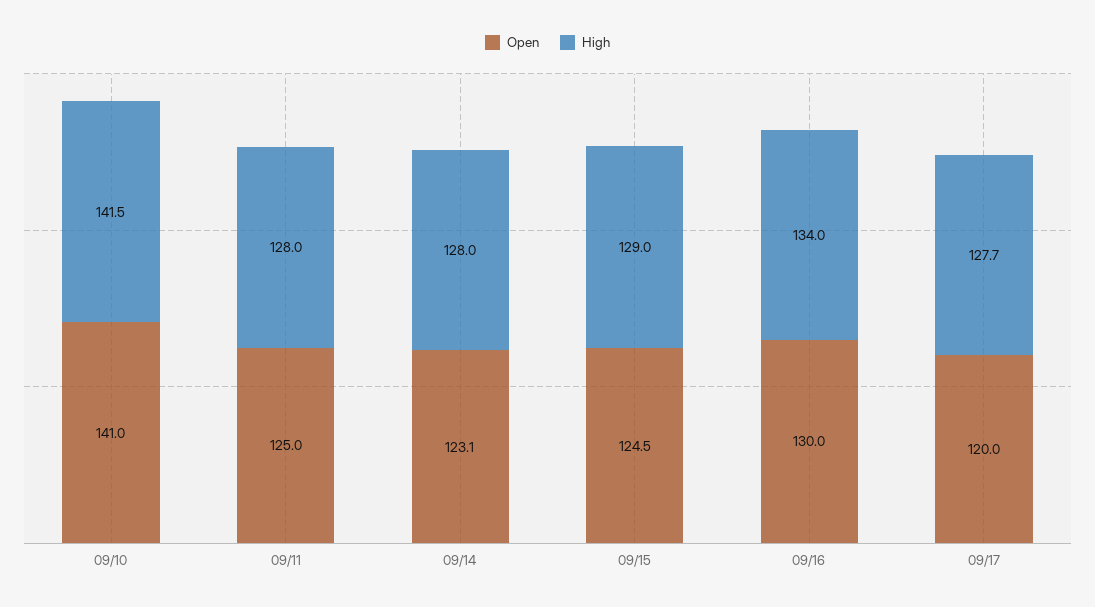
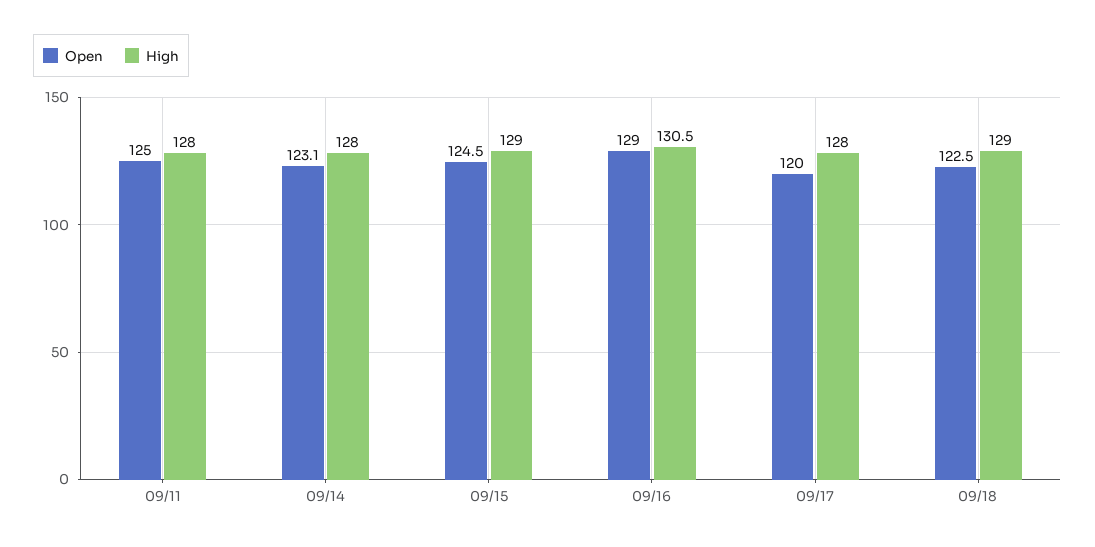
Open, 09/10: 141 -> none
High, 09/10: 141.5 -> none
Open, 09/16: 130 -> 129
High, 09/16: 134 -> 130.5
High, 09/17: 127.7 -> 128
Open, 09/18: none -> 122.5
High, 09/18: none -> 129

